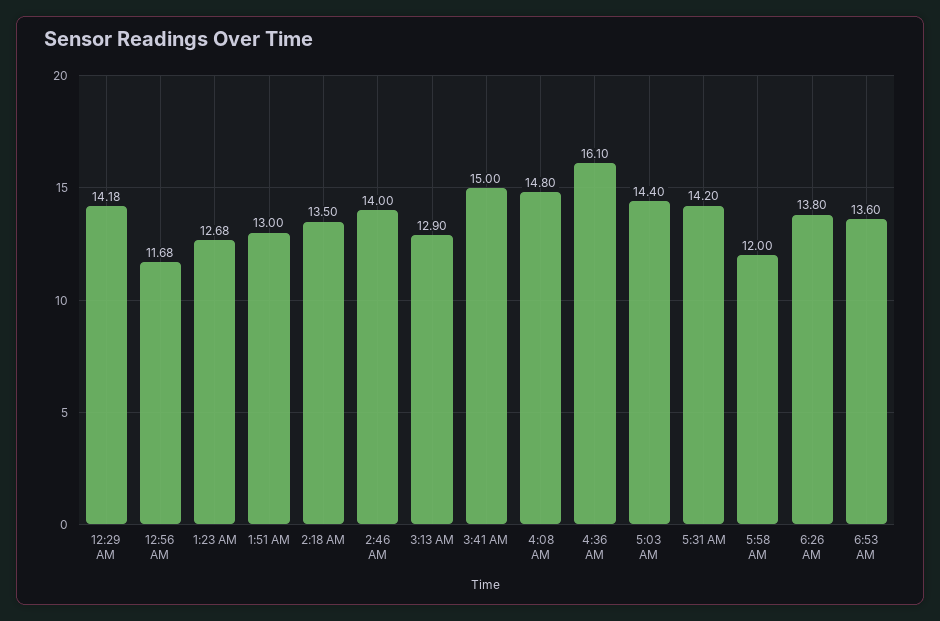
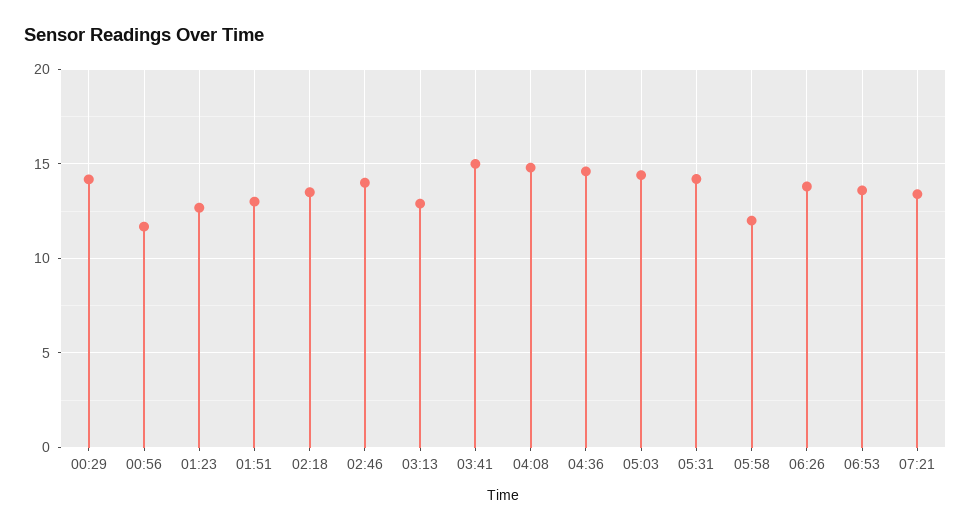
4:36 AM: 16.1 -> 14.5
07:21: none -> 13.5

